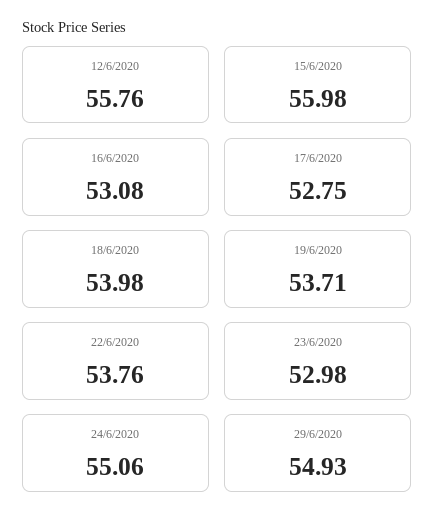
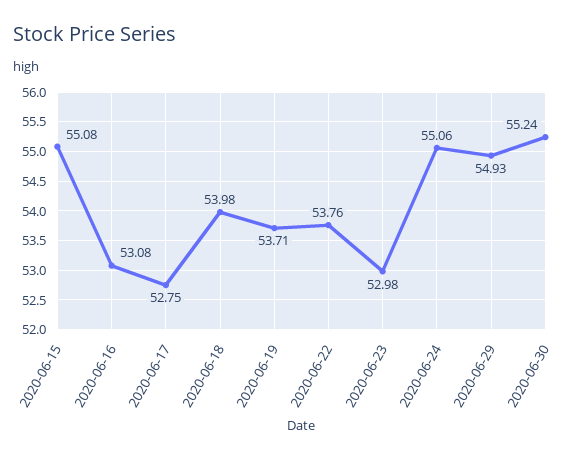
12/6/2020: 55.76 -> none
15/6/2020: 55.98 -> 55.08
2020-06-30: none -> 55.24

